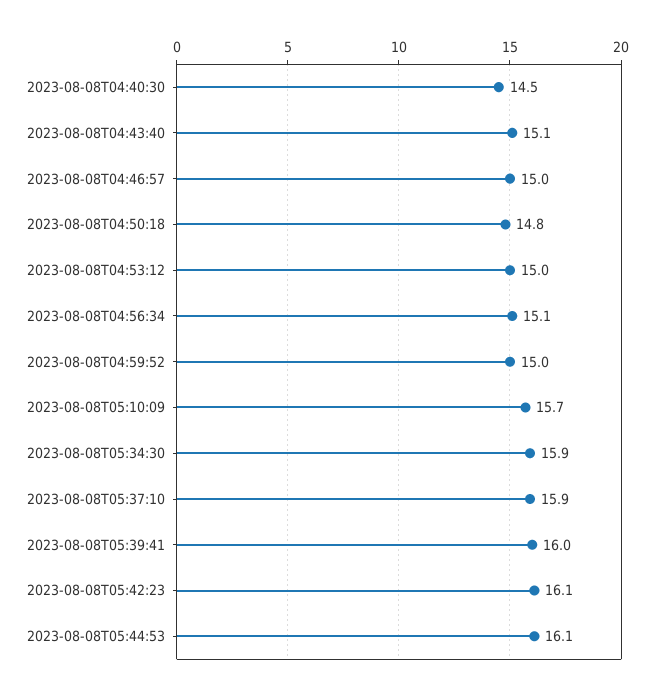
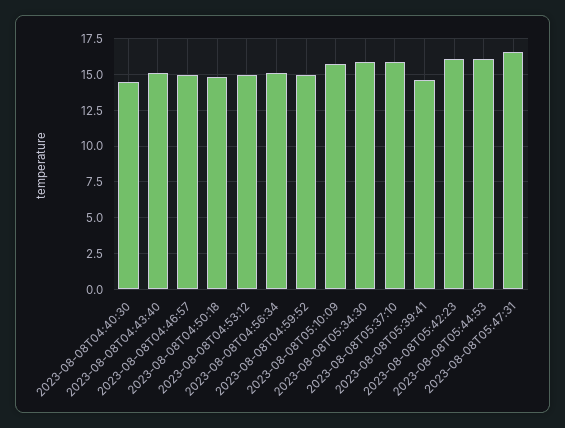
2023-08-08T05:39:41: 16 -> 14.5
2023-08-08T05:47:31: none -> 16.5

